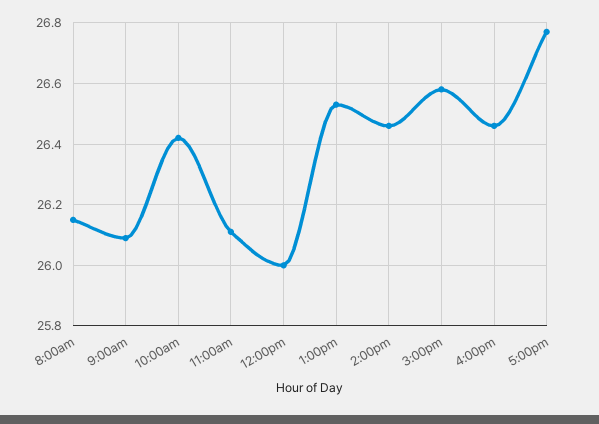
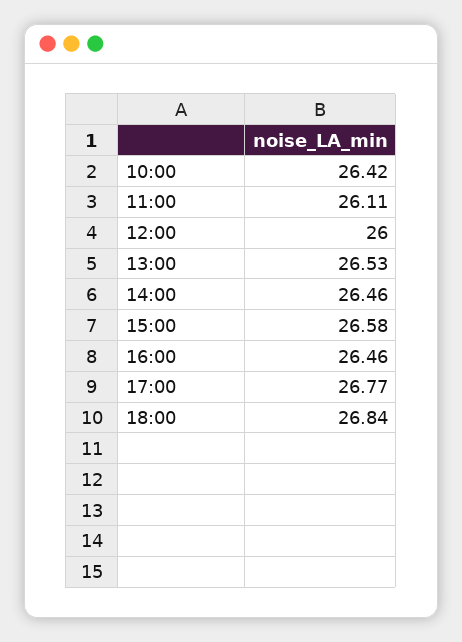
8:00am: 26.15 -> none
9:00am: 26.1 -> none
18:00: none -> 26.84

